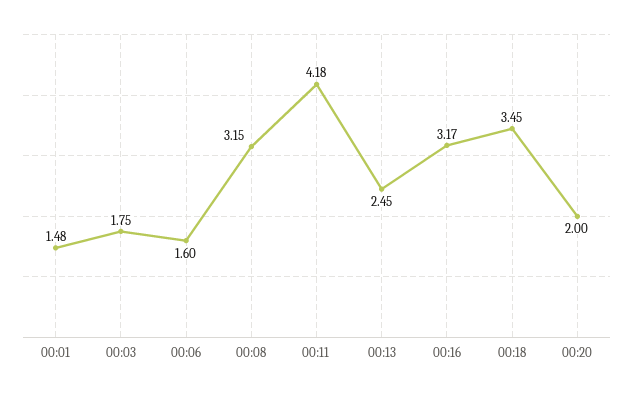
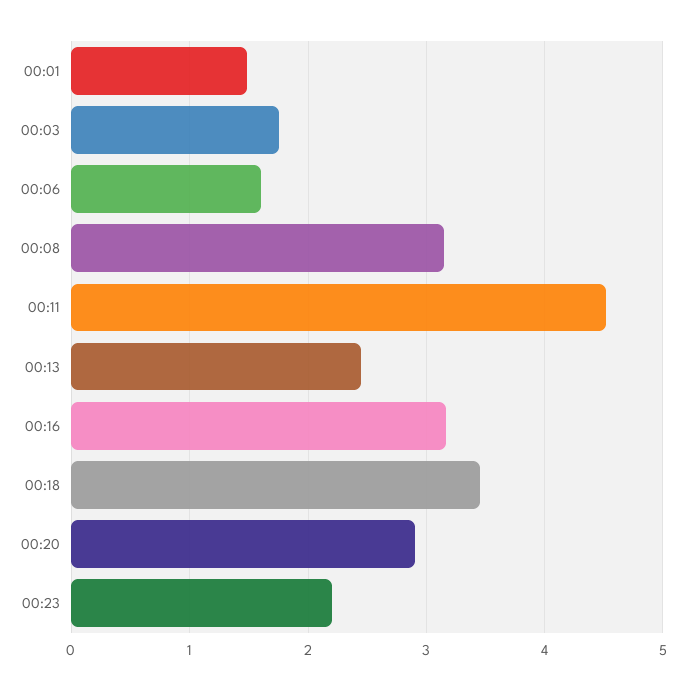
00:11: 4.18 -> 4.5
00:20: 2 -> 2.9
00:23: none -> 2.2

